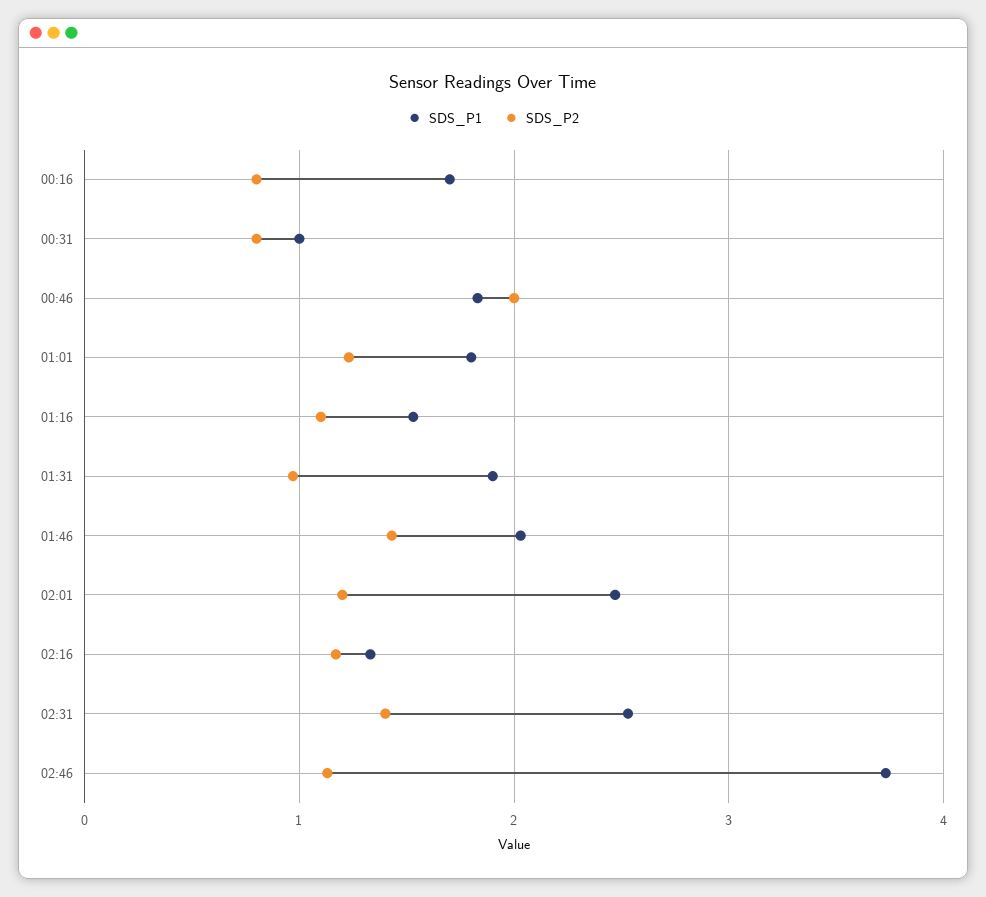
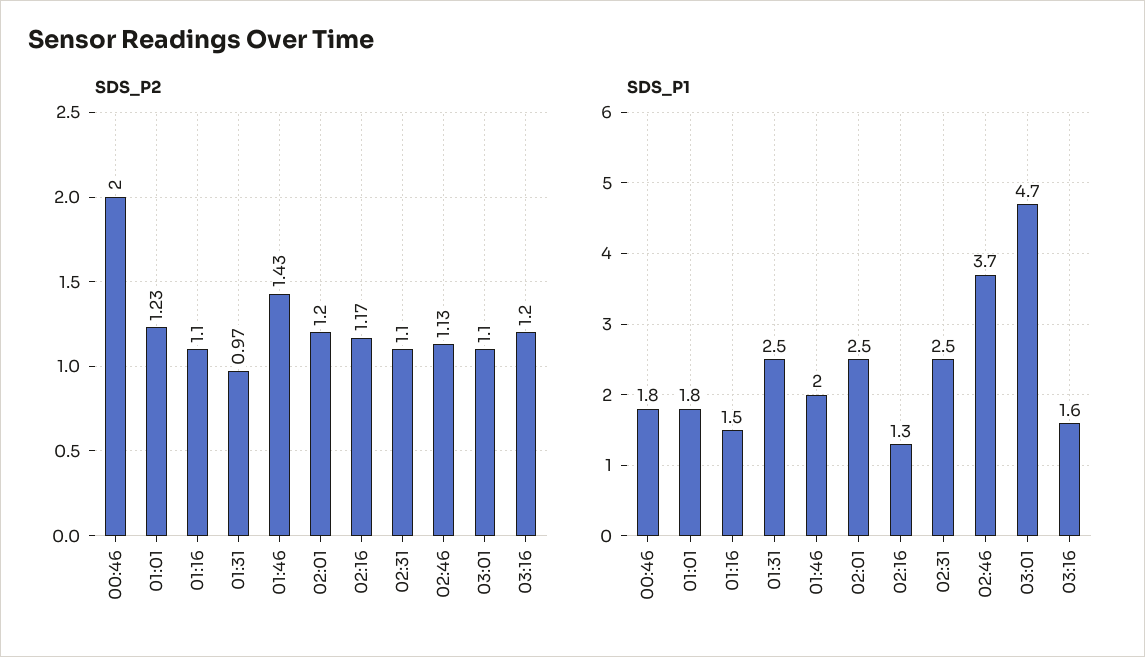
SDS_P1, 00:16: 1.7 -> none
SDS_P2, 00:16: 0.8 -> none
SDS_P1, 00:31: 1 -> none
SDS_P2, 00:31: 0.8 -> none
SDS_P1, 01:31: 1.9 -> 2.5
SDS_P2, 02:31: 1.4 -> 1.1
SDS_P2, 03:01: none -> 1.1
SDS_P2, 03:16: none -> 1.2
SDS_P1, 03:01: none -> 4.7
SDS_P1, 03:16: none -> 1.6

